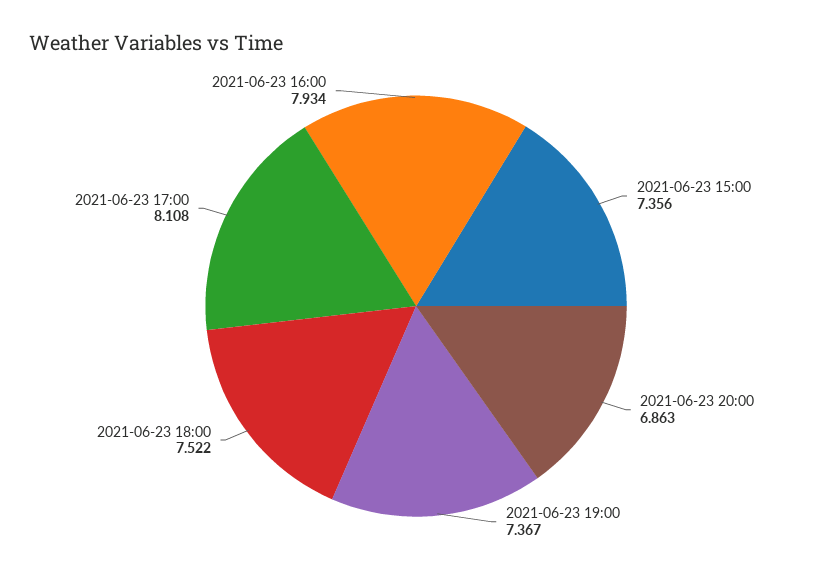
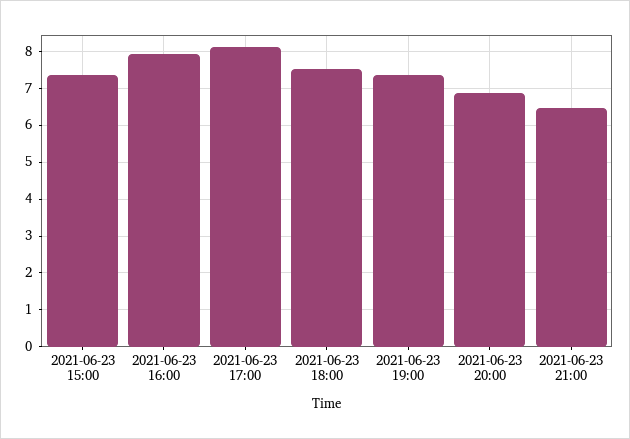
2021-06-23 21:00: none -> 6.4

